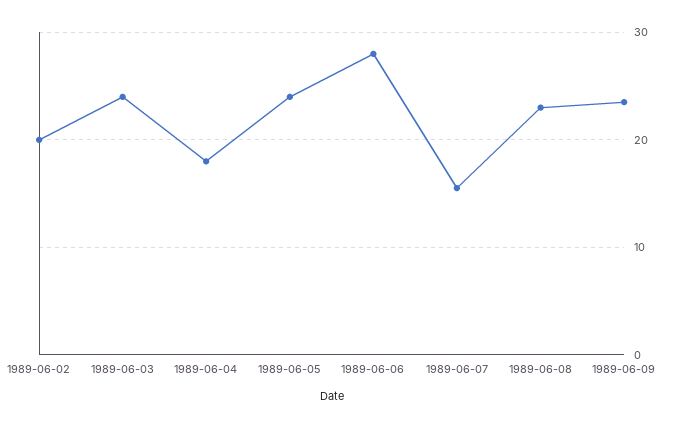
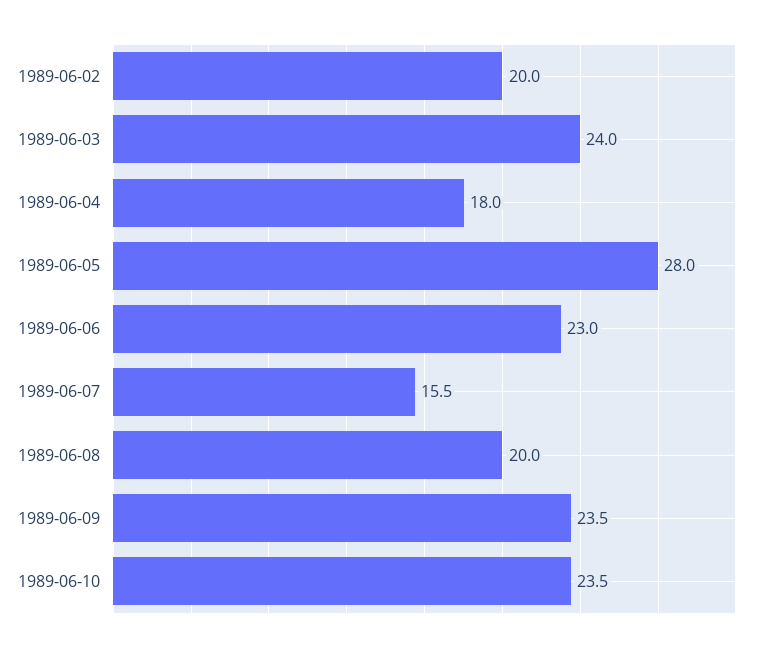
1989-06-05: 24 -> 28
1989-06-06: 28 -> 23
1989-06-08: 23 -> 20
1989-06-10: none -> 23.5

